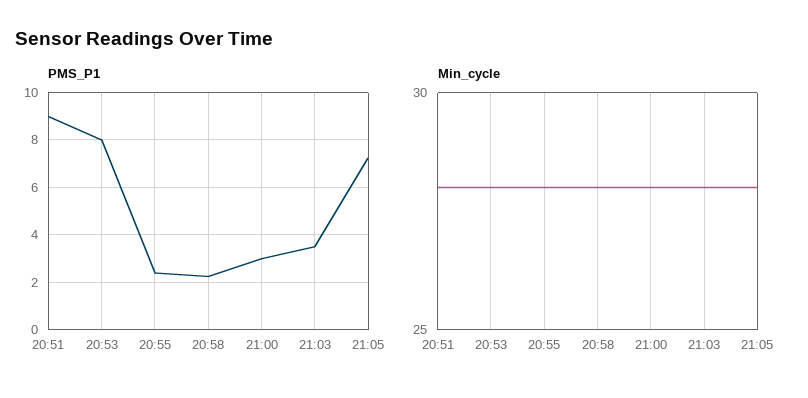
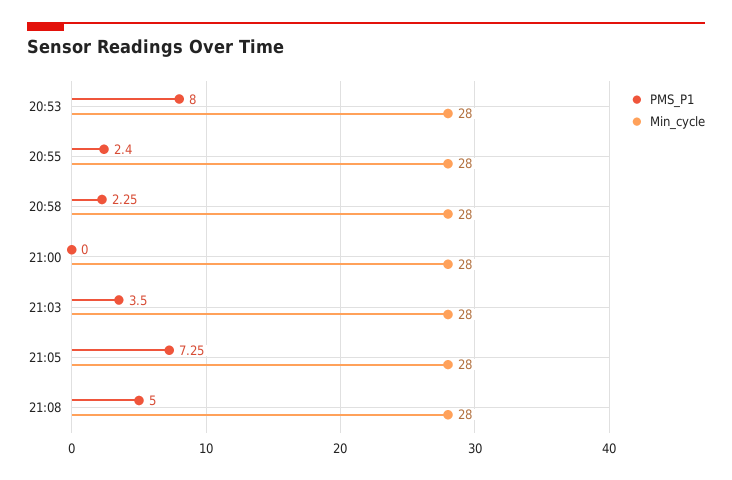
PMS_P1, 20:51: 9 -> none
PMS_P1, 21:00: 3 -> 0
Min_cycle, 20:51: 28 -> none
PMS_P1, 21:08: none -> 5
Min_cycle, 21:08: none -> 28

